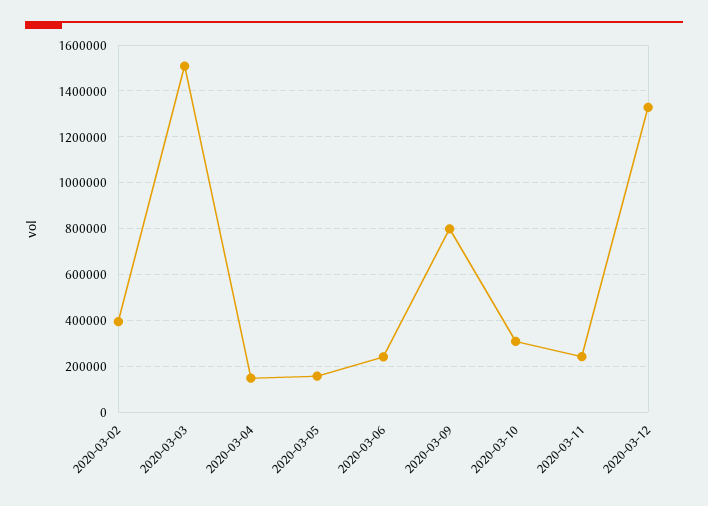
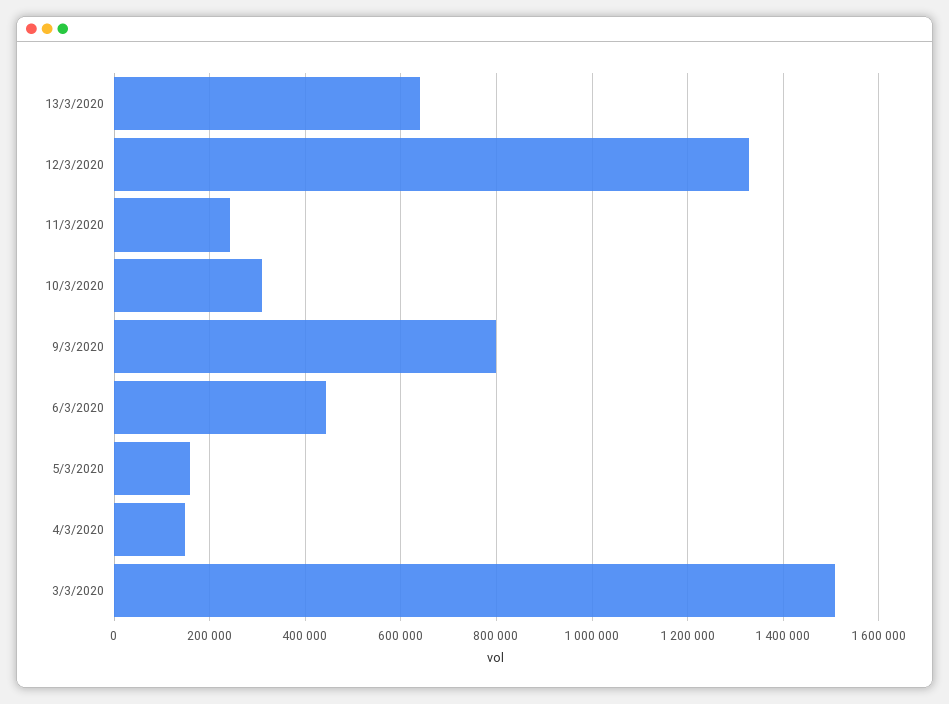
2020-03-02: 400000 -> none
2020-03-06: 250000 -> 440000
13/3/2020: none -> 640000

